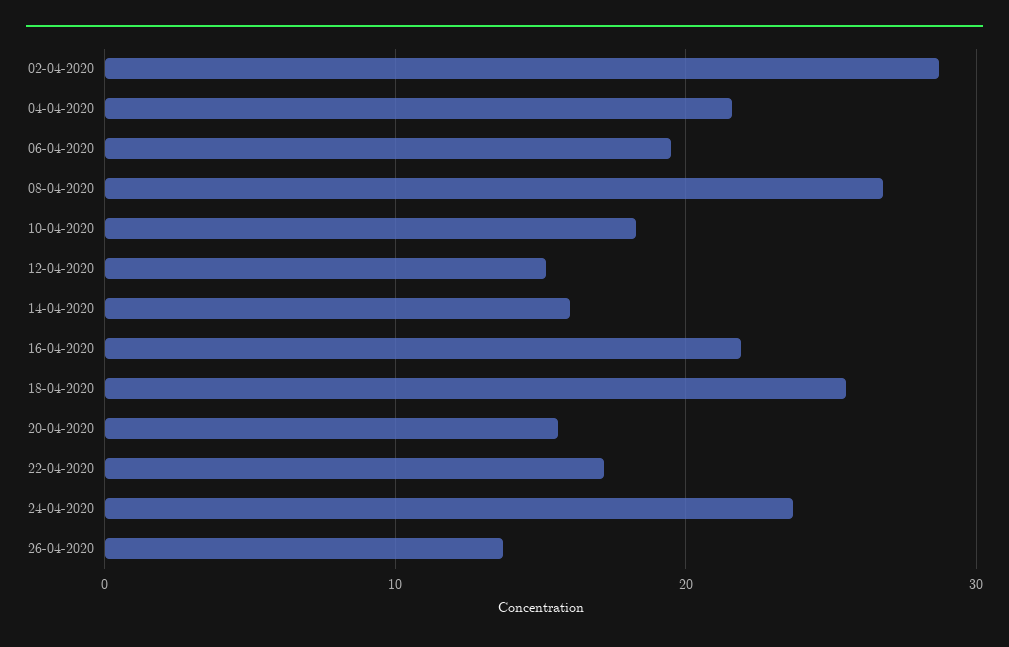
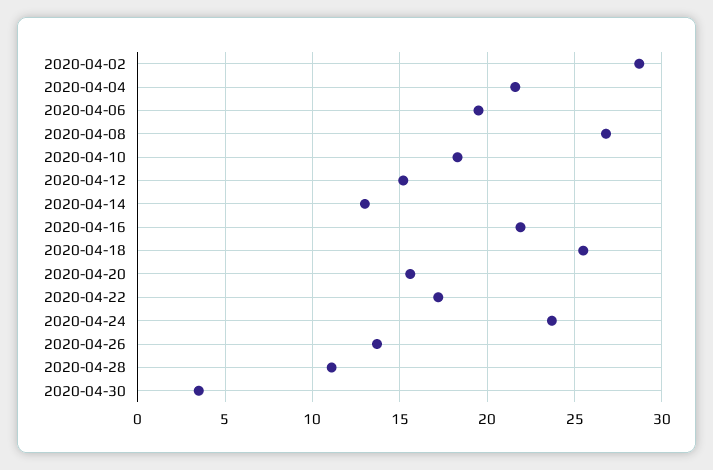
14-04-2020: 16 -> 13
2020-04-28: none -> 11
2020-04-30: none -> 3.5

